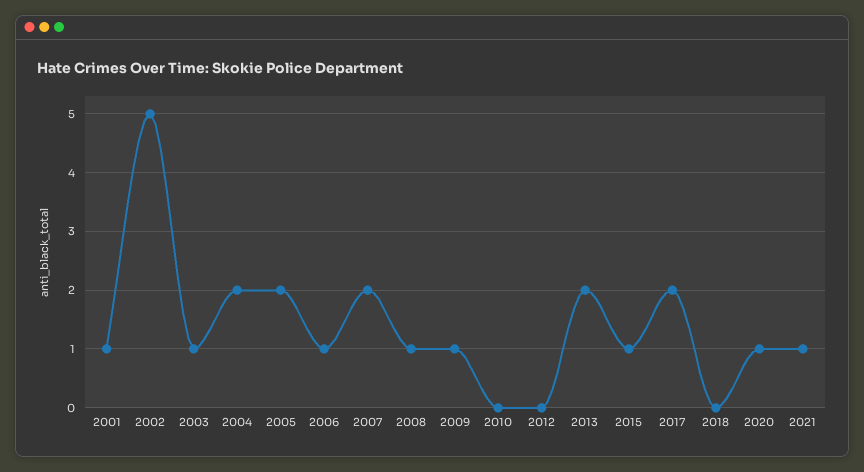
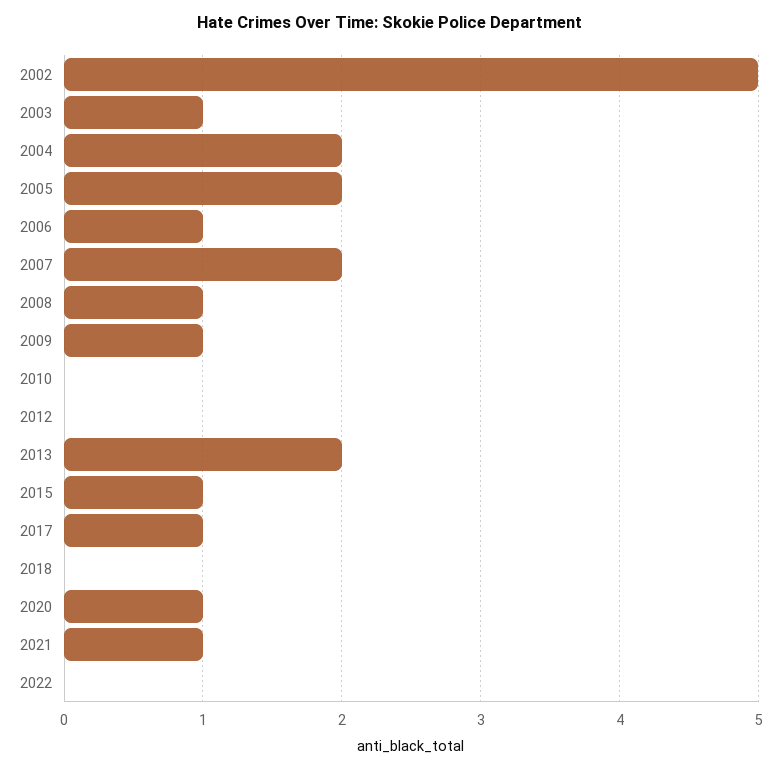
2001: 1 -> none
2017: 2 -> 1
2022: none -> 0

